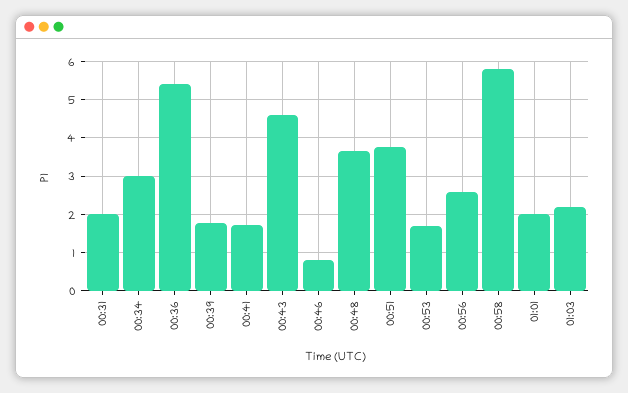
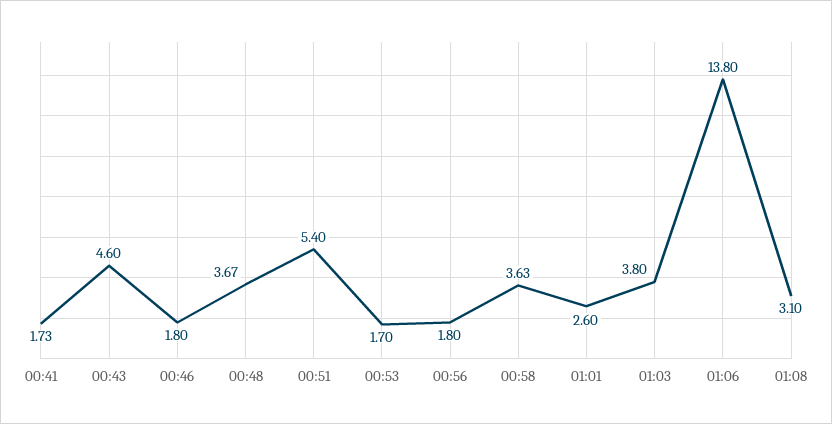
00:31: 2 -> none
00:34: 3 -> none
00:36: 5.4 -> none
00:39: 1.8 -> none
00:46: 0.8 -> 1.8
00:51: 3.8 -> 5.4
00:56: 2.6 -> 1.8
00:58: 5.8 -> 3.63
01:01: 2 -> 2.6
01:03: 2.2 -> 3.8
01:06: none -> 13.8
01:08: none -> 3.1

